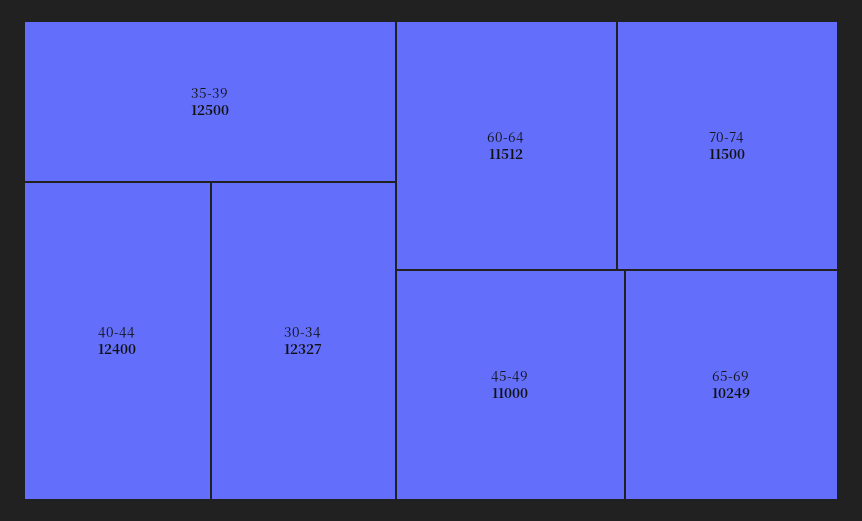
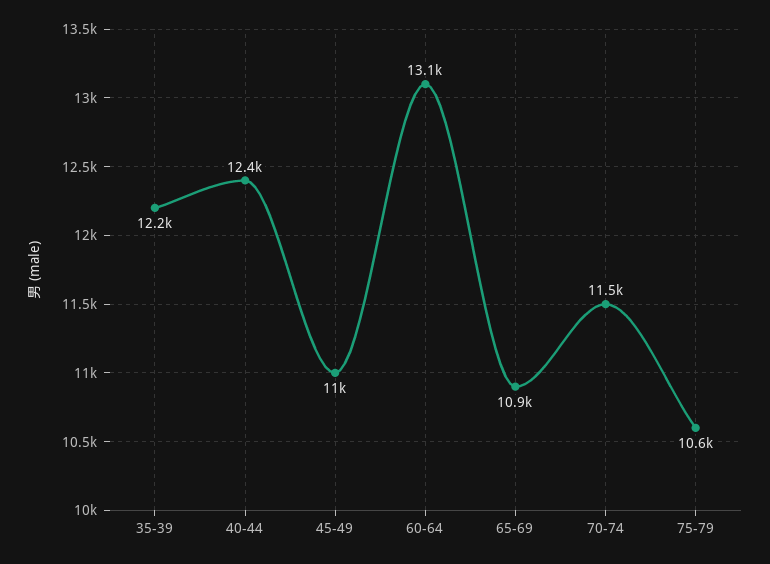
35-39: 12500 -> 12200
30-34: 12327 -> none
60-64: 11512 -> 13100
65-69: 10249 -> 10900
75-79: none -> 10600

